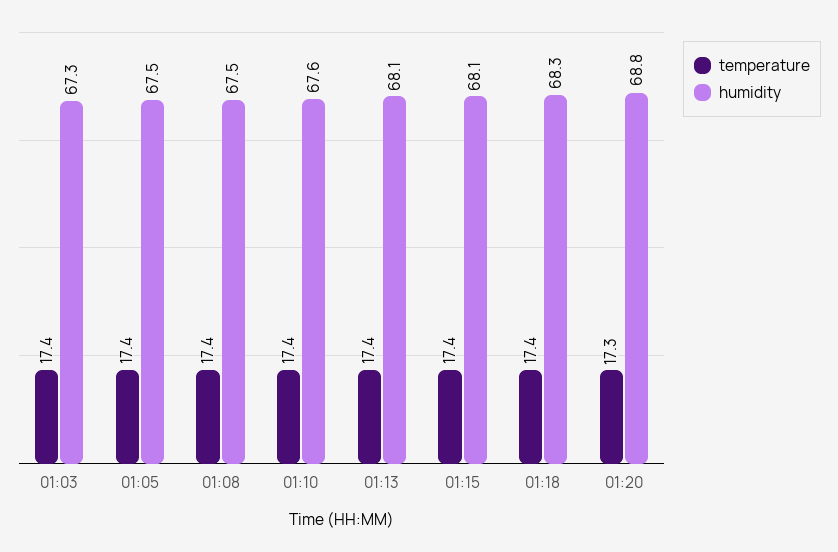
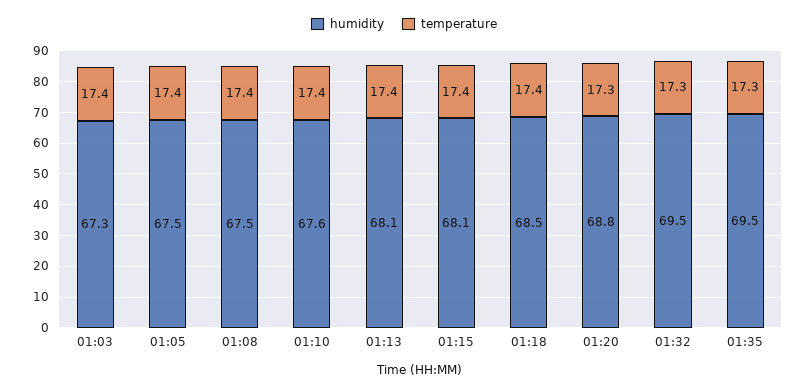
humidity, 01:18: 68.3 -> 68.5
humidity, 01:32: none -> 69.5
temperature, 01:32: none -> 17.3
humidity, 01:35: none -> 69.5
temperature, 01:35: none -> 17.3

